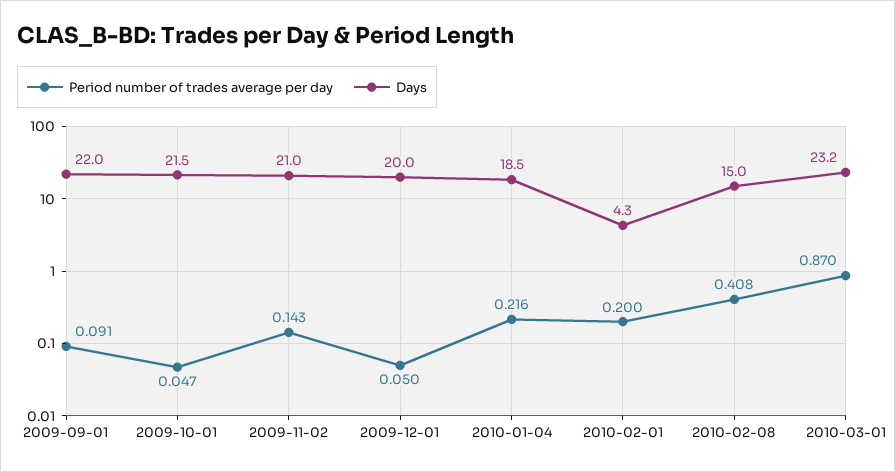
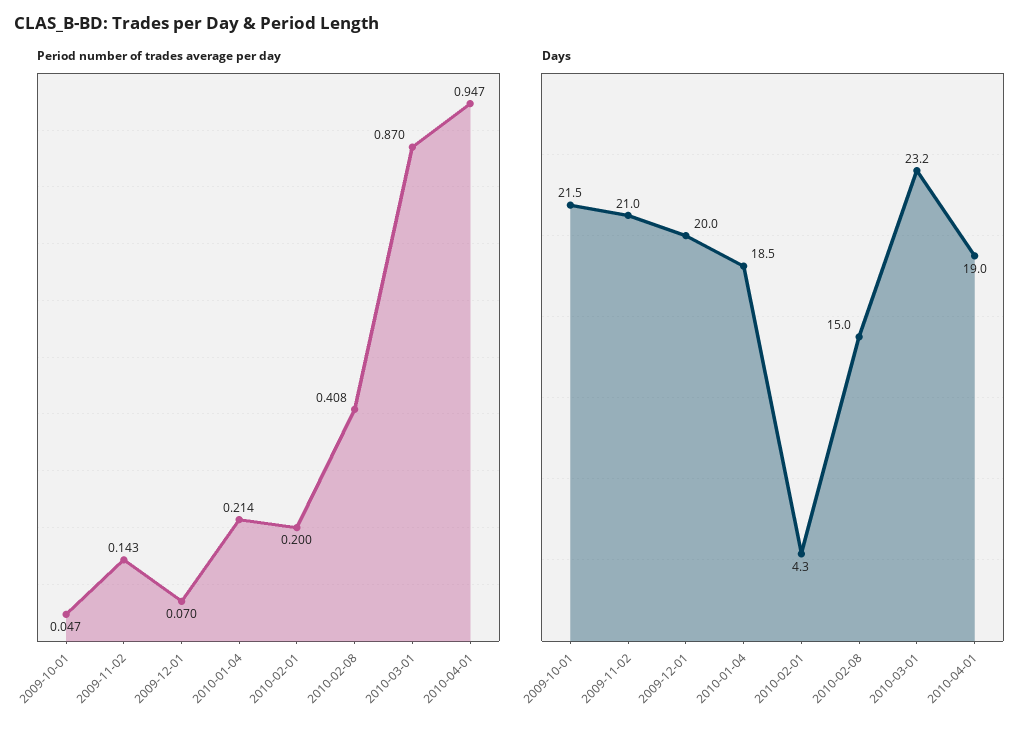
Period number of trades average per day, 2009-09-01: 0.091 -> none
Days, 2009-09-01: 22 -> none
Period number of trades average per day, 2009-12-01: 0.05 -> 0.07
Period number of trades average per day, 2010-01-04: 0.216 -> 0.214
Period number of trades average per day, 2010-04-01: none -> 0.947
Days, 2010-04-01: none -> 19

